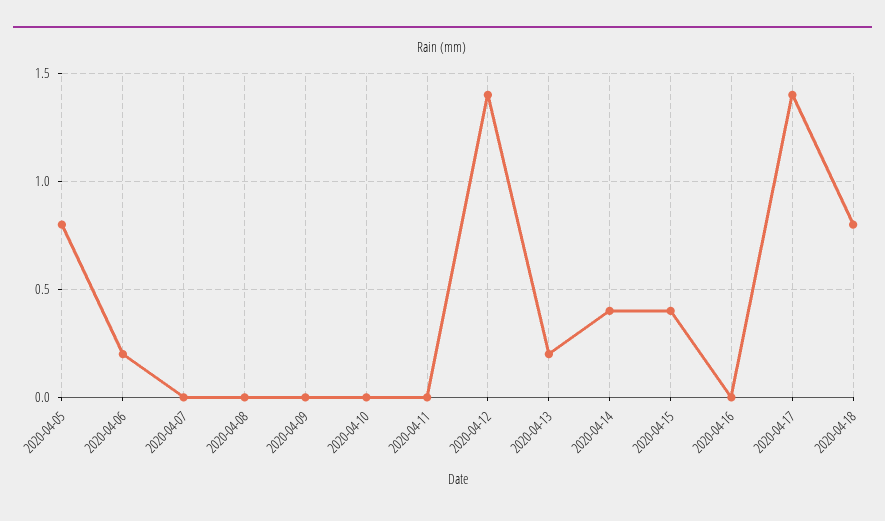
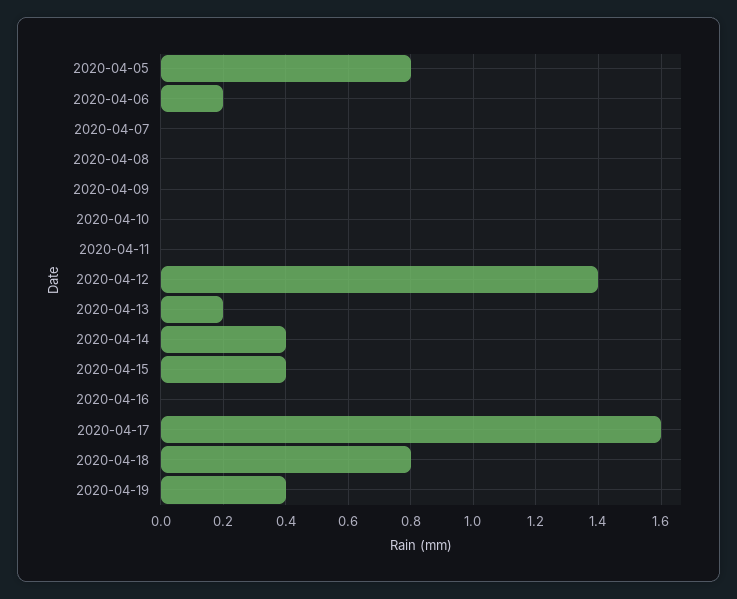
2020-04-17: 1.4 -> 1.6
2020-04-19: none -> 0.4

